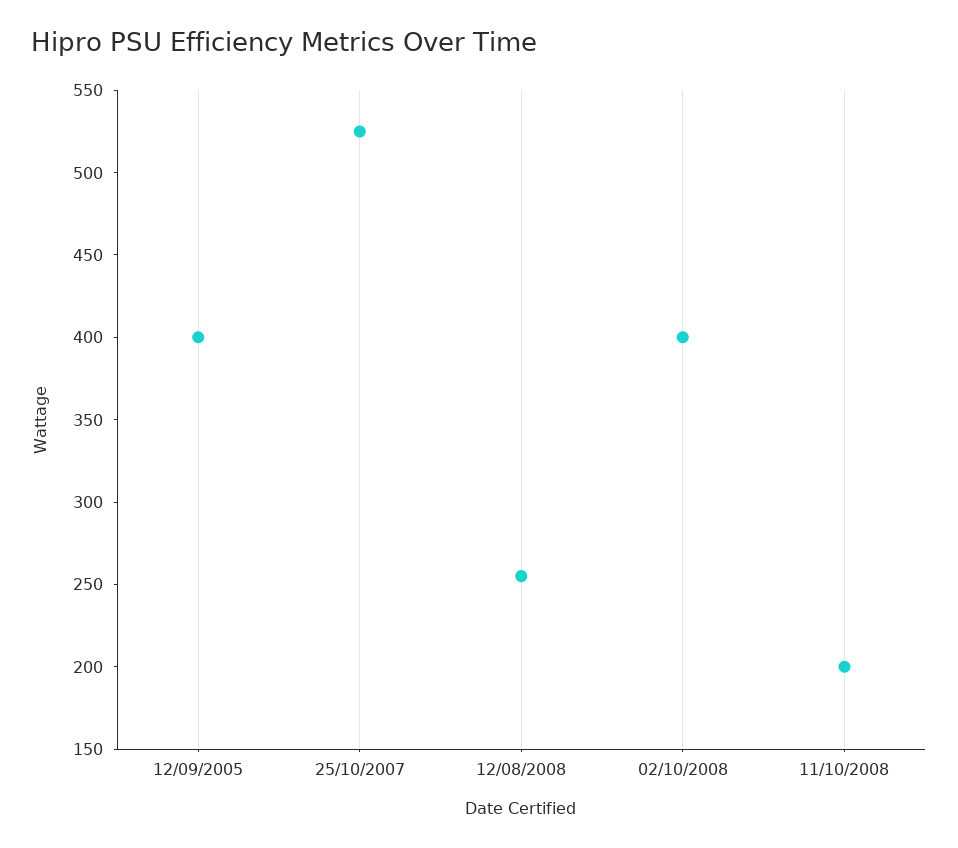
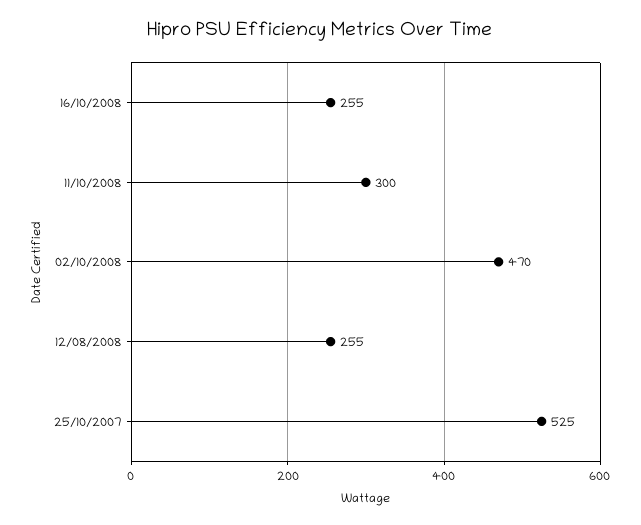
12/09/2005: 400 -> none
02/10/2008: 400 -> 470
11/10/2008: 200 -> 300
16/10/2008: none -> 255

